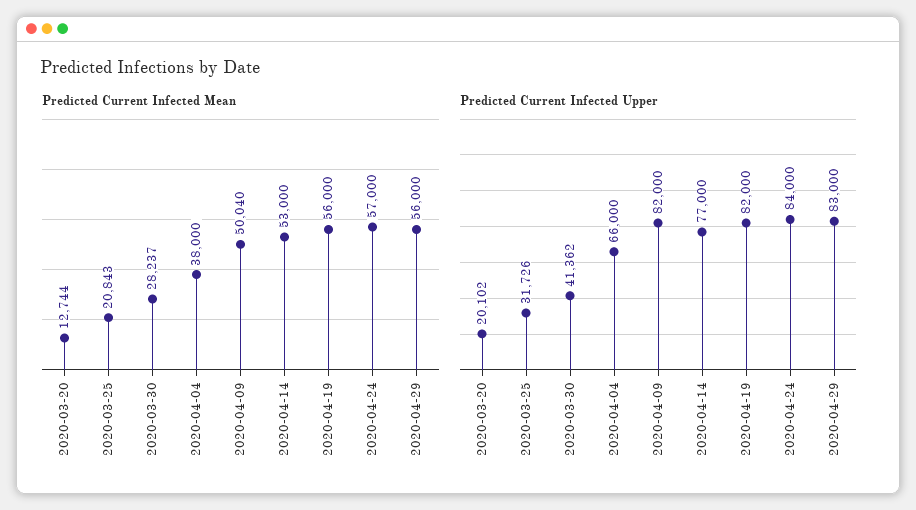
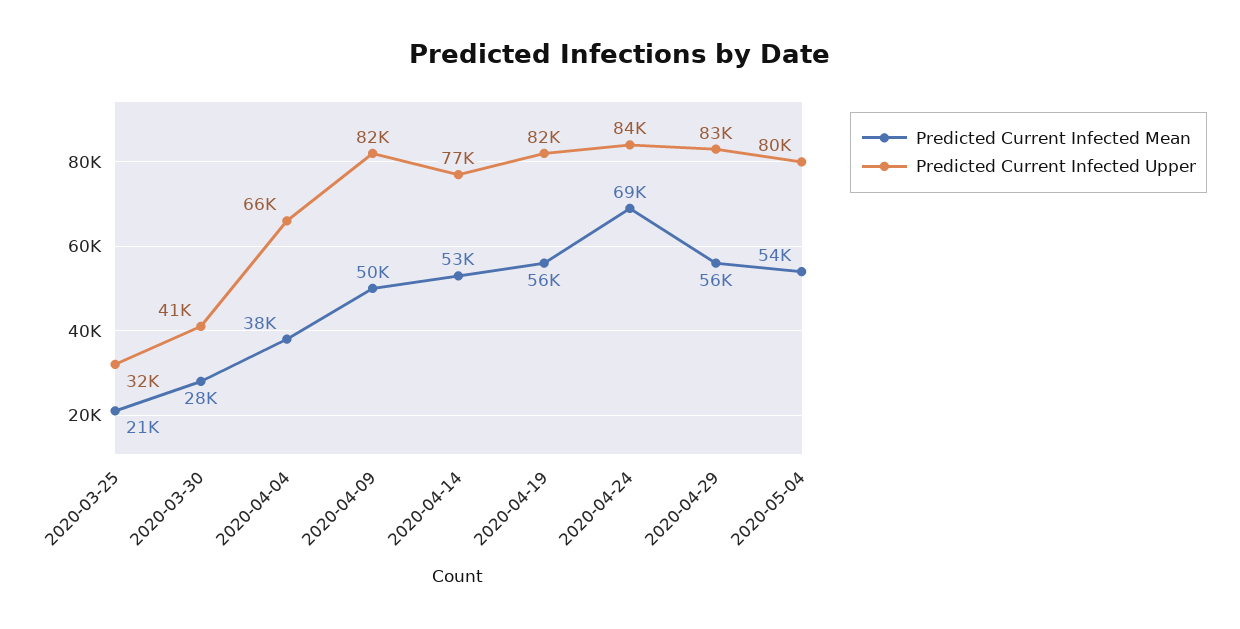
Predicted Current Infected Mean, 2020-03-20: 12744 -> none
Predicted Current Infected Mean, 2020-04-24: 57000 -> 69000
Predicted Current Infected Upper, 2020-03-20: 20102 -> none
Predicted Current Infected Mean, 2020-05-04: none -> 54000
Predicted Current Infected Upper, 2020-05-04: none -> 80000

